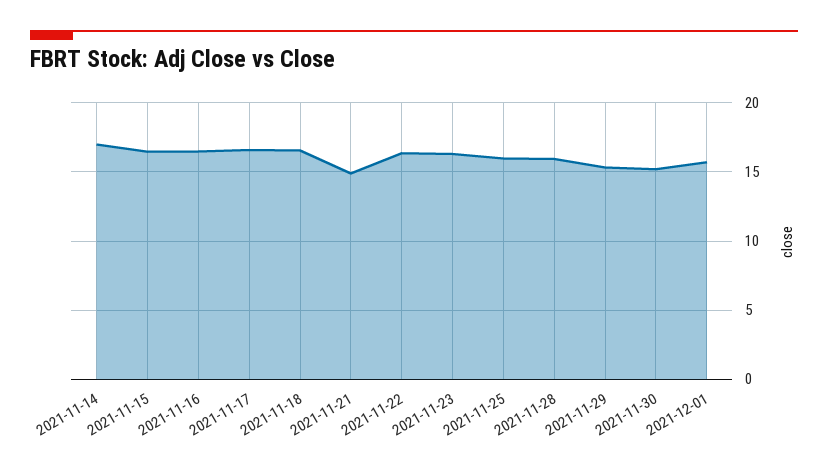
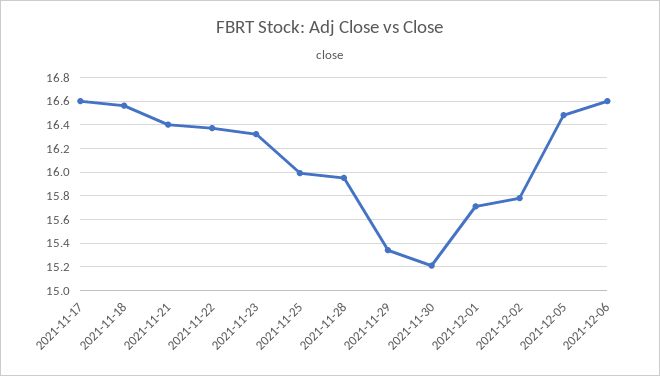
2021-11-14: 17 -> none
2021-11-15: 16.5 -> none
2021-11-16: 16.5 -> none
2021-11-21: 15 -> 16.4
2021-12-02: none -> 15.8
2021-12-05: none -> 16.5
2021-12-06: none -> 16.6

